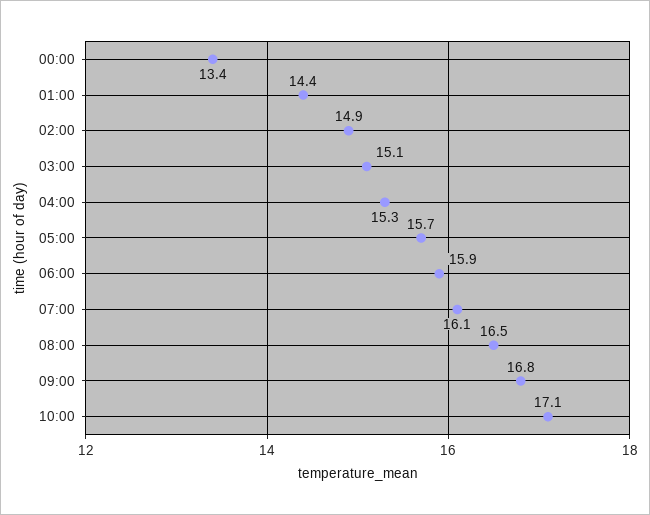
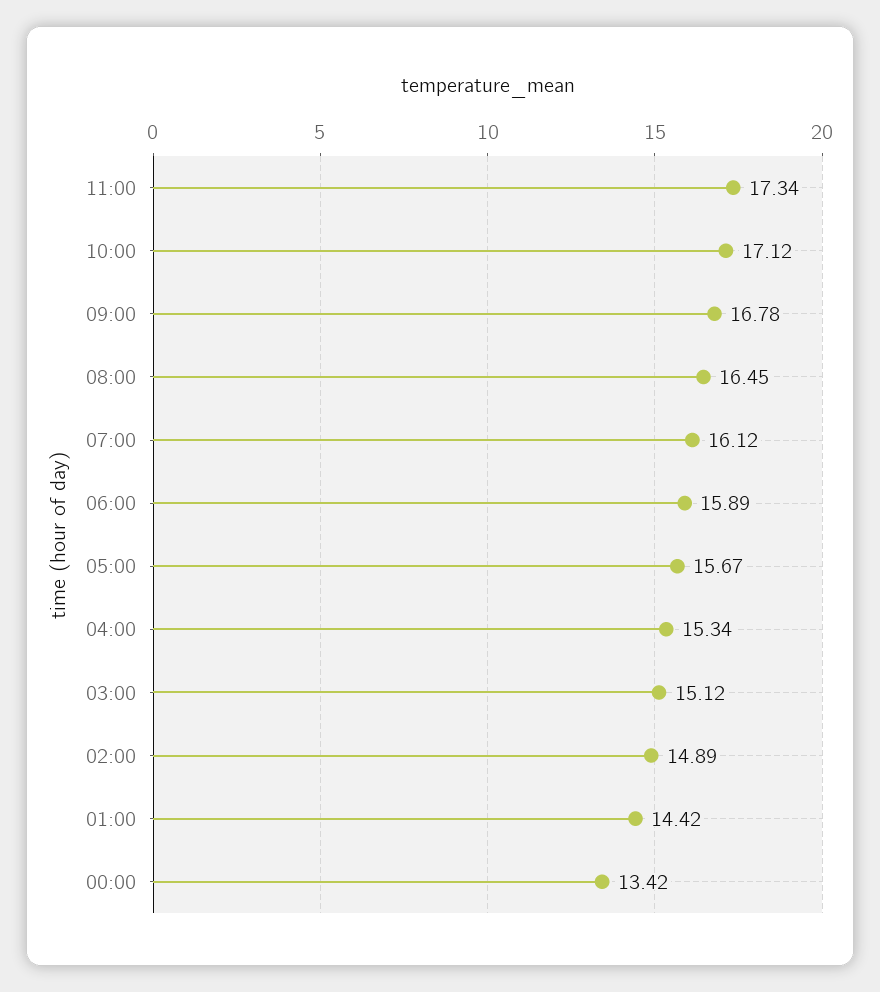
11:00: none -> 17.34

